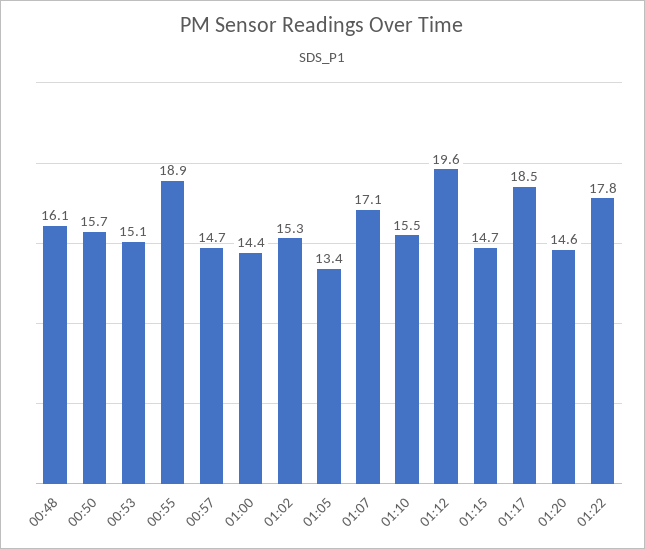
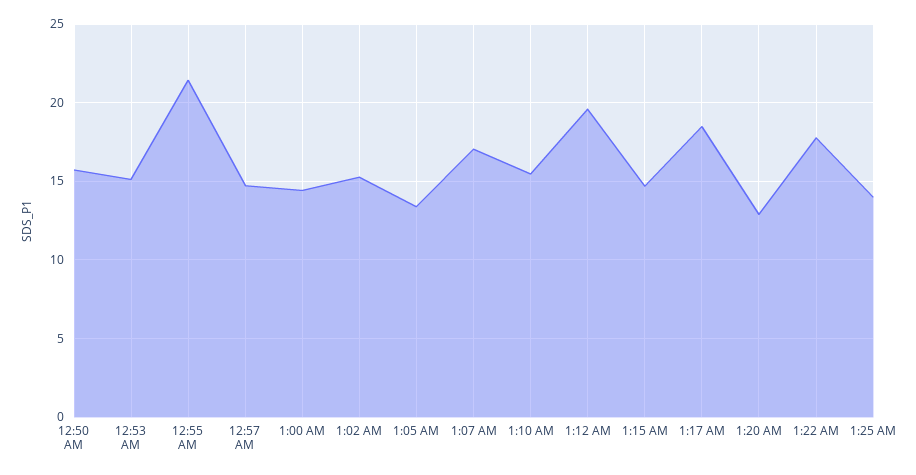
00:48: 16.1 -> none
00:55: 18.9 -> 21.5
01:20: 14.6 -> 13
1:25 AM: none -> 14

